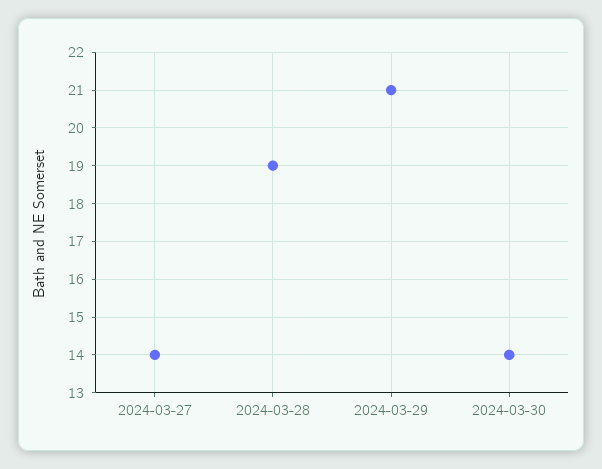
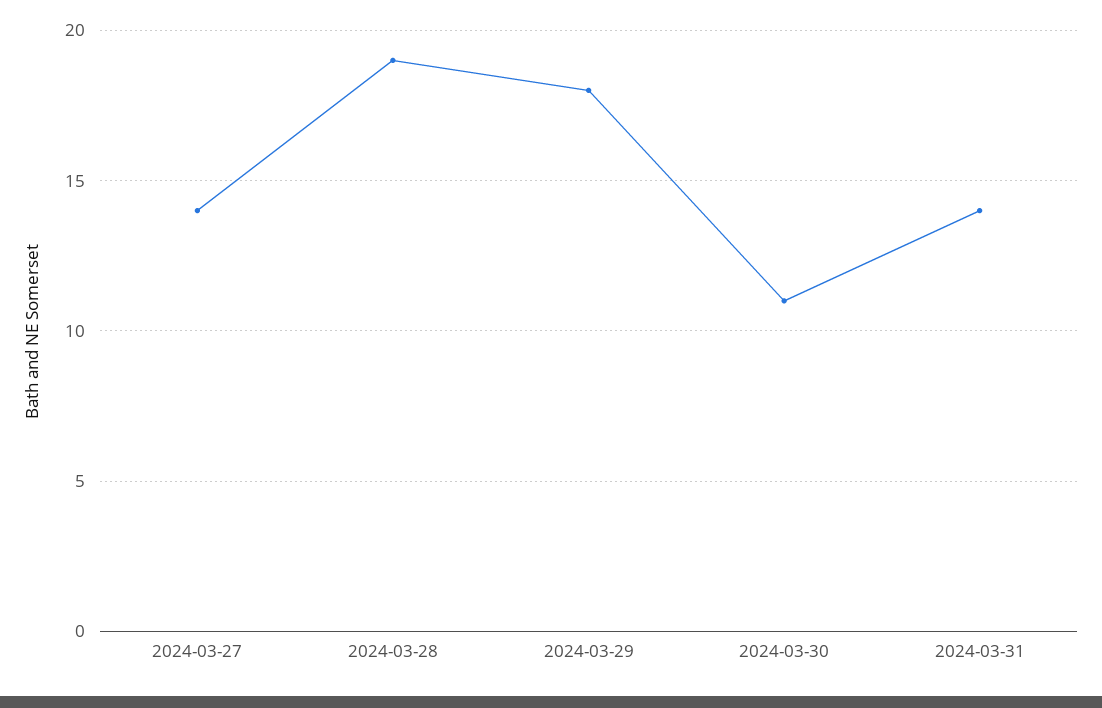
2024-03-29: 21 -> 18
2024-03-30: 14 -> 11
2024-03-31: none -> 14

